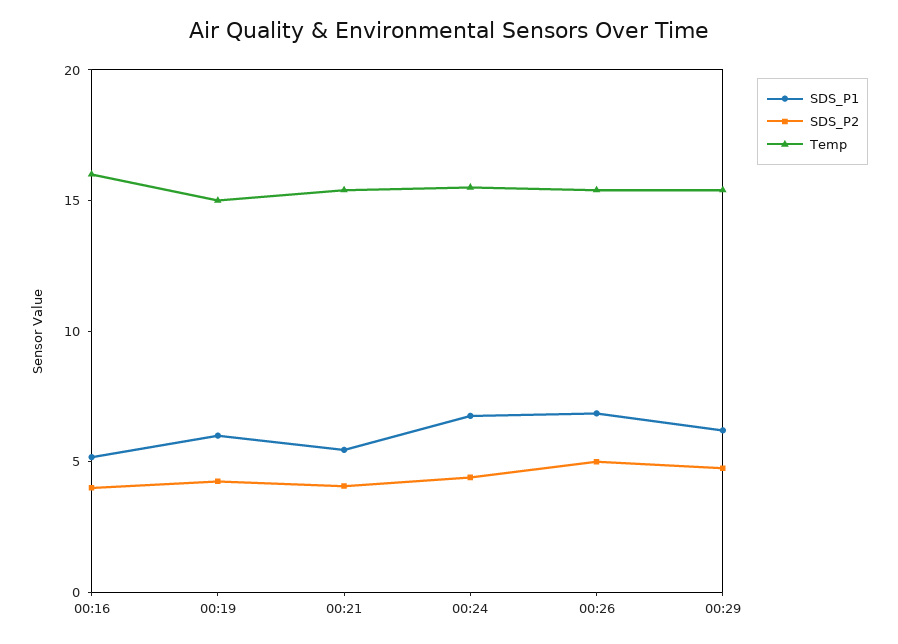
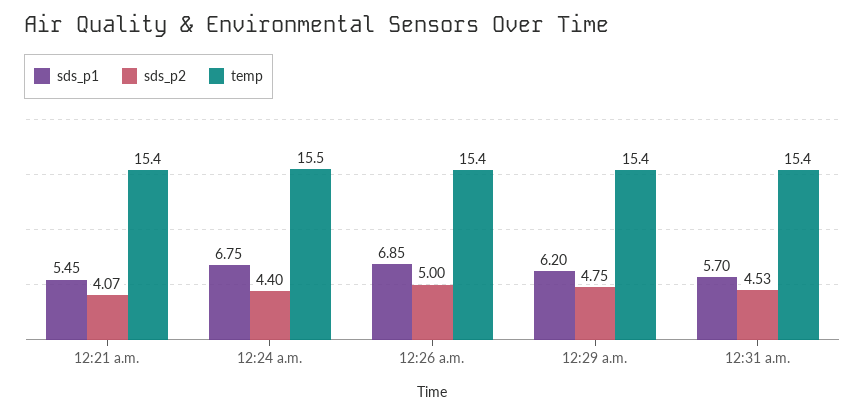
SDS_P1, 00:16: 5 -> none
SDS_P2, 00:16: 4 -> none
Temp, 00:16: 16 -> none
SDS_P1, 00:19: 6 -> none
SDS_P2, 00:19: 4 -> none
Temp, 00:19: 15 -> none
SDS_P1, 12:31 a.m.: none -> 5.7
SDS_P2, 12:31 a.m.: none -> 4.53
Temp, 12:31 a.m.: none -> 15.4

